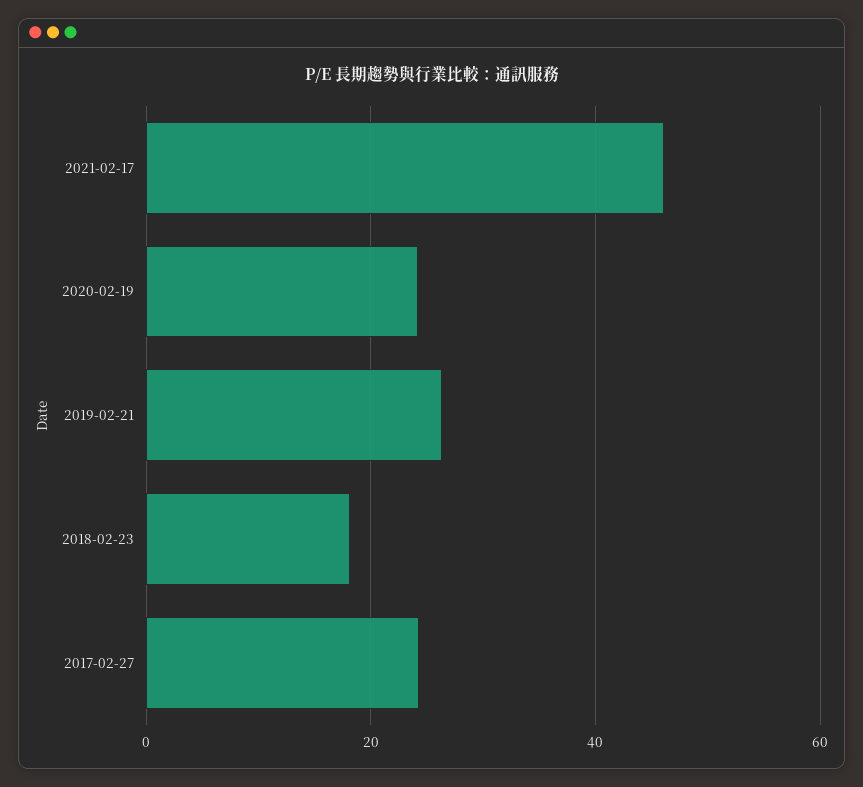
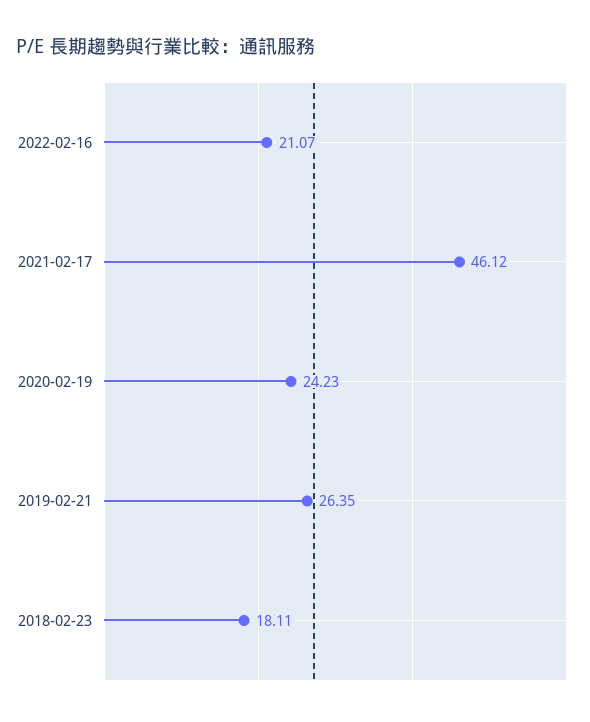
2017-02-27: 24 -> none
2022-02-16: none -> 21.07

